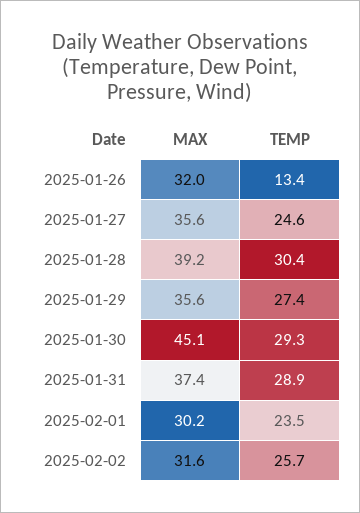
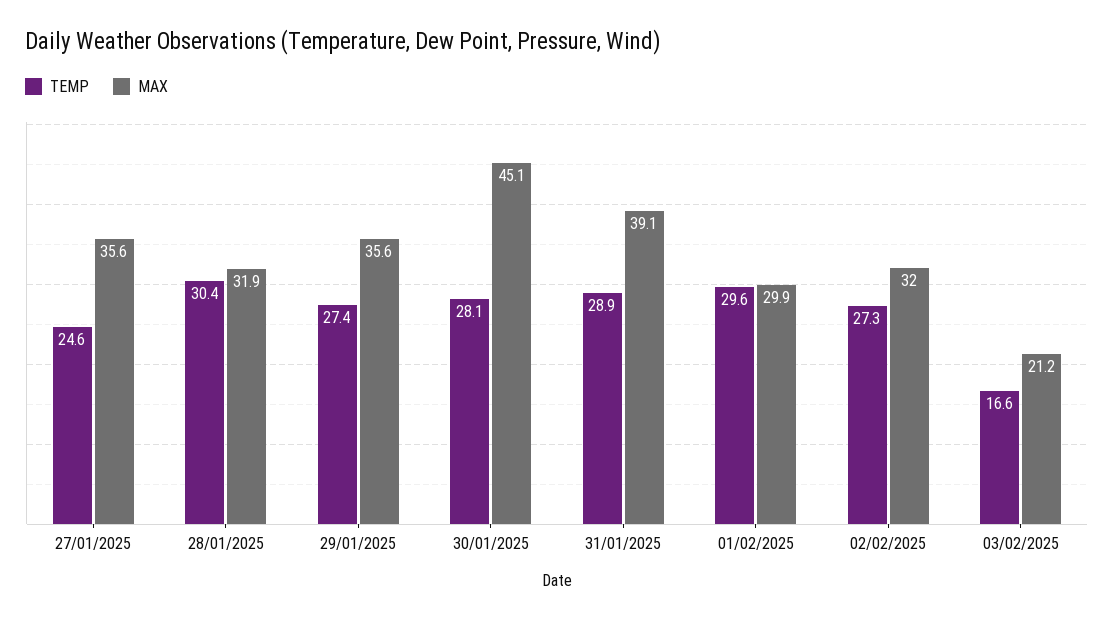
MAX, 2025-01-26: 32 -> none
TEMP, 2025-01-26: 13.4 -> none
MAX, 2025-01-28: 39.2 -> 31.9
TEMP, 2025-01-30: 29.3 -> 28.1
MAX, 2025-01-31: 37.4 -> 39.1
MAX, 2025-02-01: 30.2 -> 29.9
TEMP, 2025-02-01: 23.5 -> 29.6
MAX, 2025-02-02: 31.6 -> 32
TEMP, 2025-02-02: 25.7 -> 27.3
TEMP, 03/02/2025: none -> 16.6
MAX, 03/02/2025: none -> 21.2

